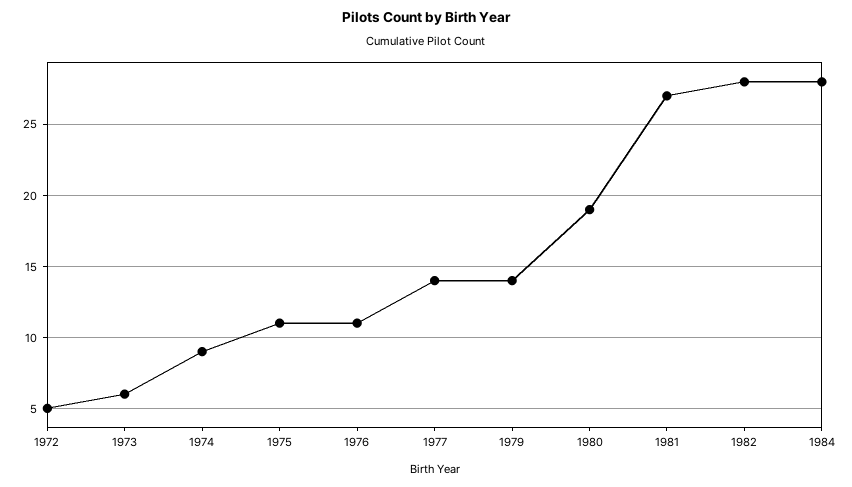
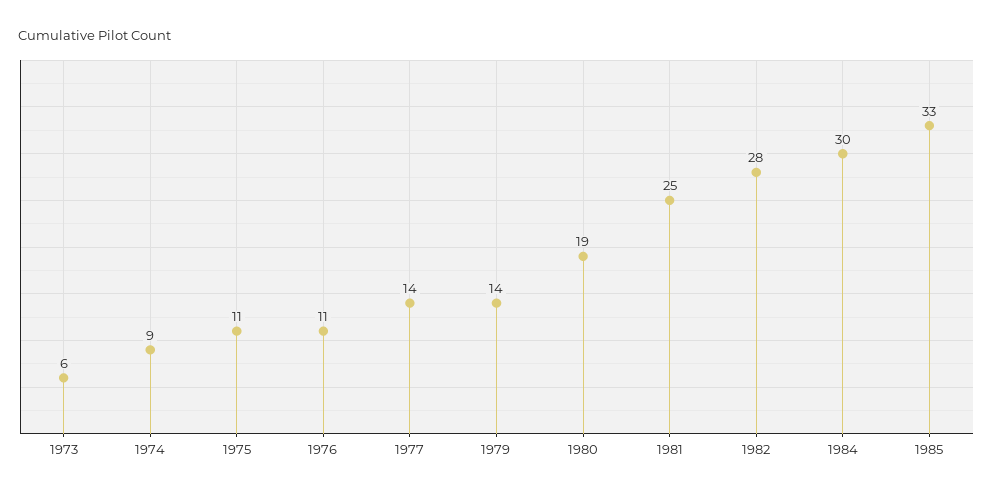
1972: 5 -> none
1981: 27 -> 25
1984: 28 -> 30
1985: none -> 33

